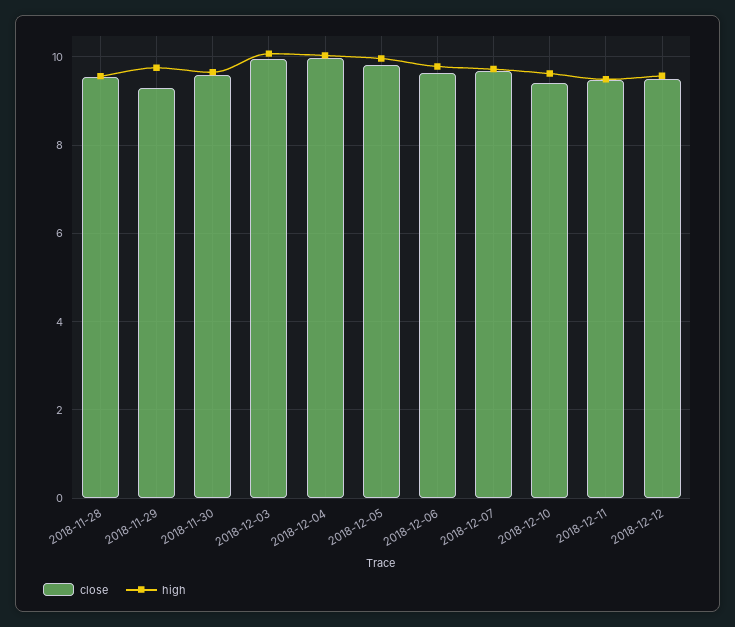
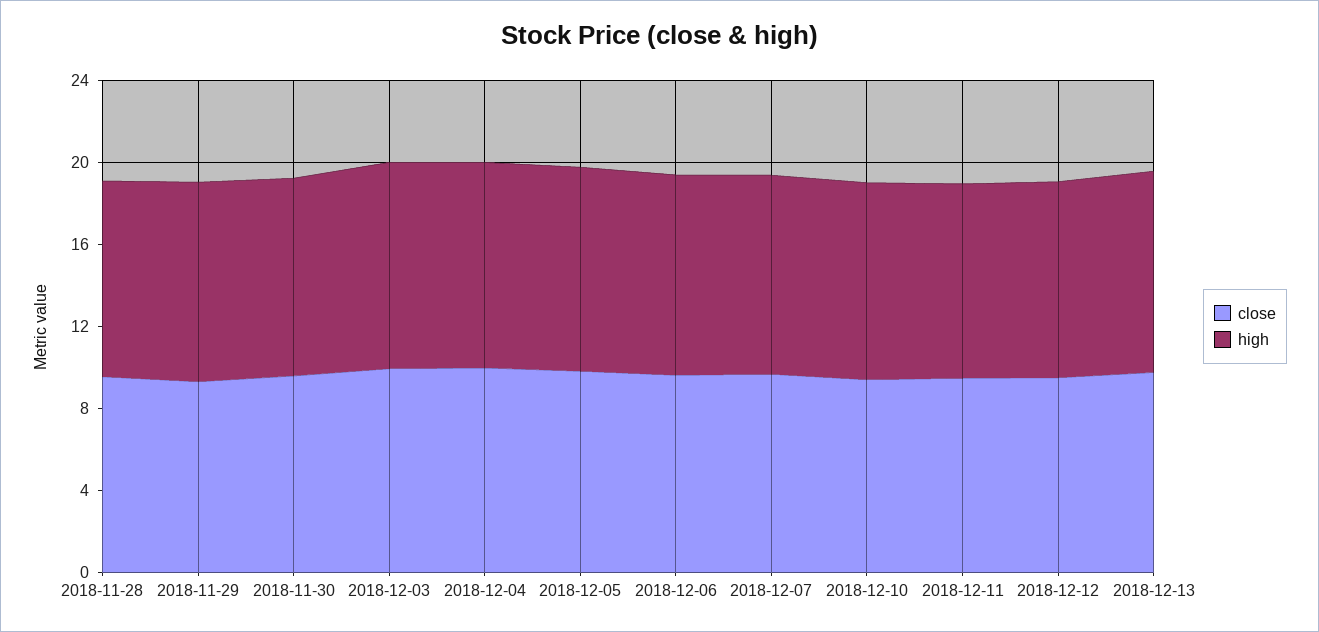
close, 2018-12-13: none -> 10
high, 2018-12-13: none -> 10

